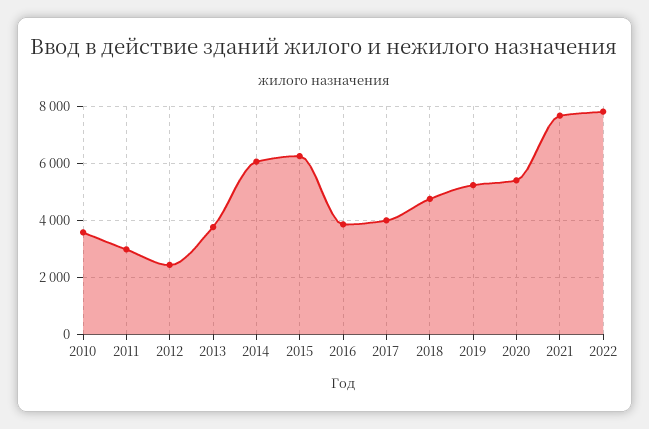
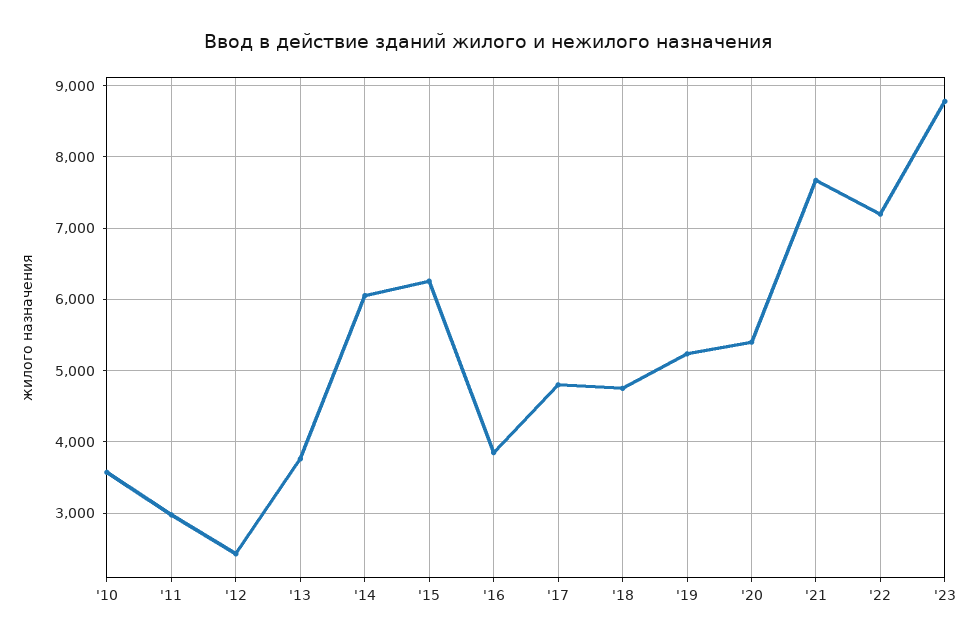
2017: 4000 -> 4800
2022: 7750 -> 7200
'23: none -> 8800

